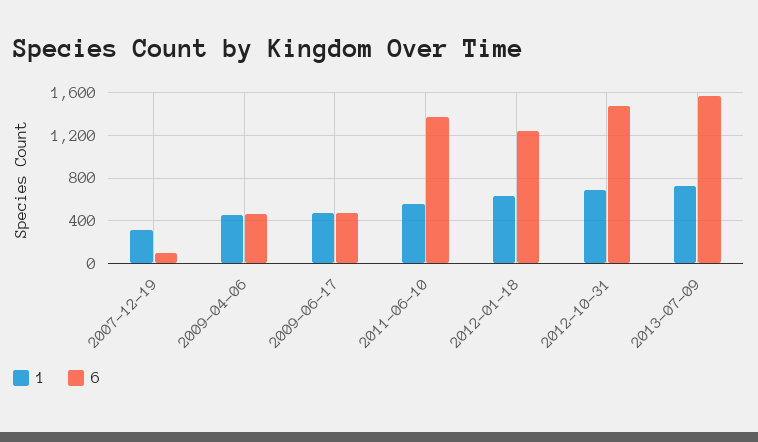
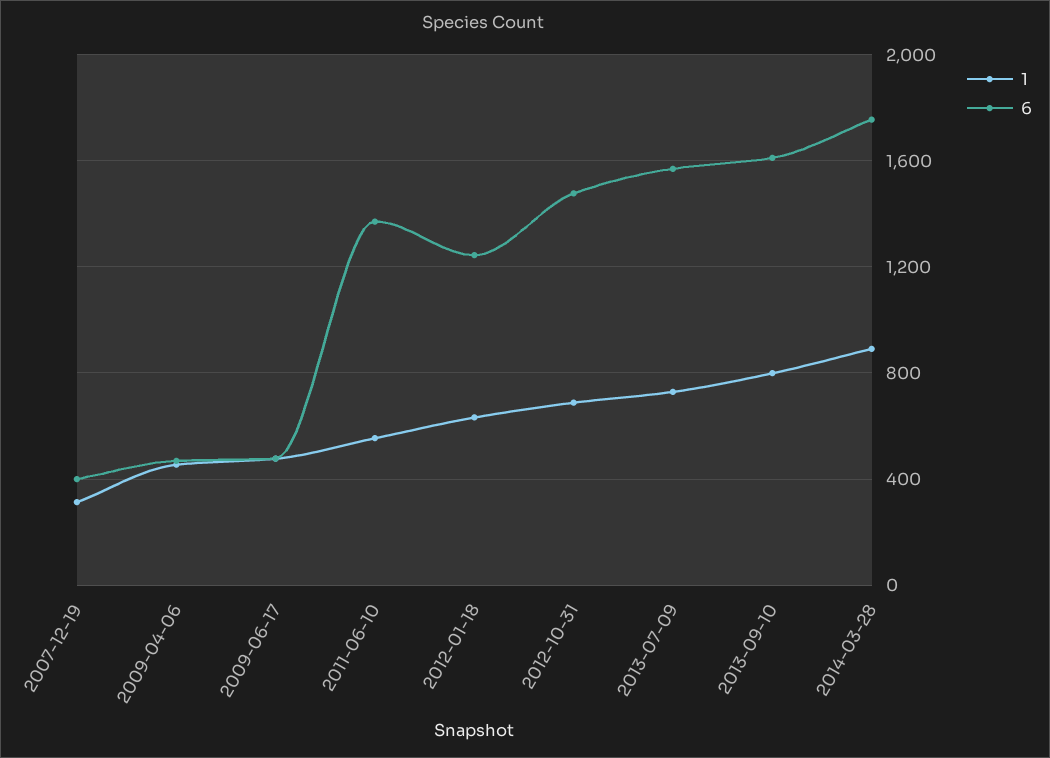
6, 2007-12-19: 100 -> 400
1, 2013-09-10: none -> 800
6, 2013-09-10: none -> 1600
1, 2014-03-28: none -> 900
6, 2014-03-28: none -> 1750

